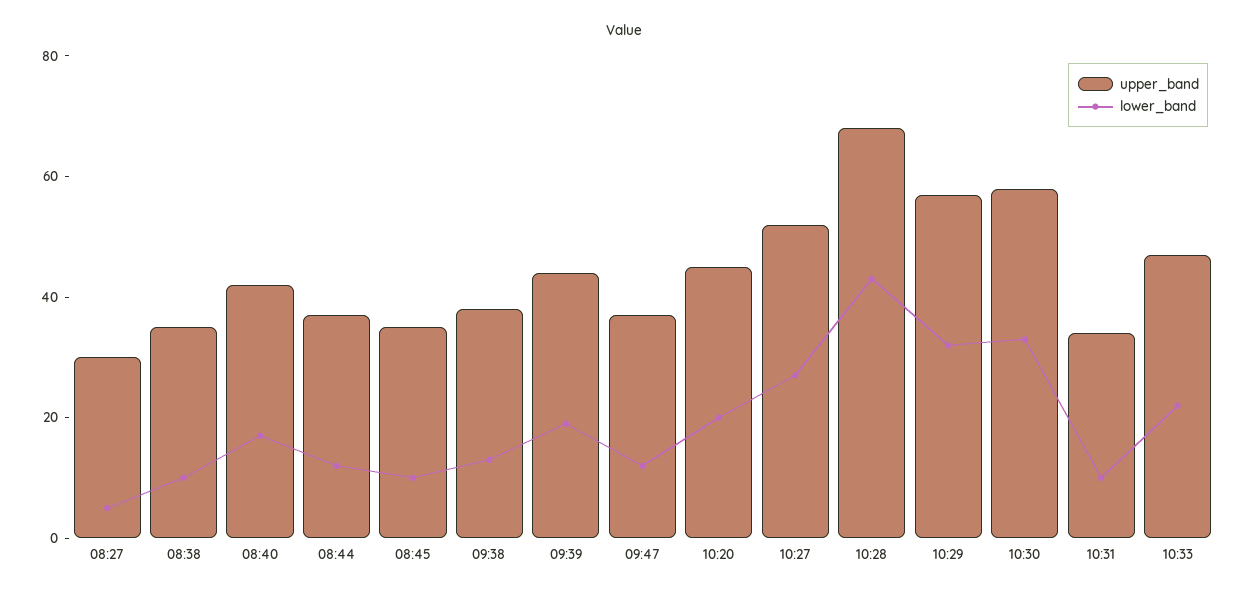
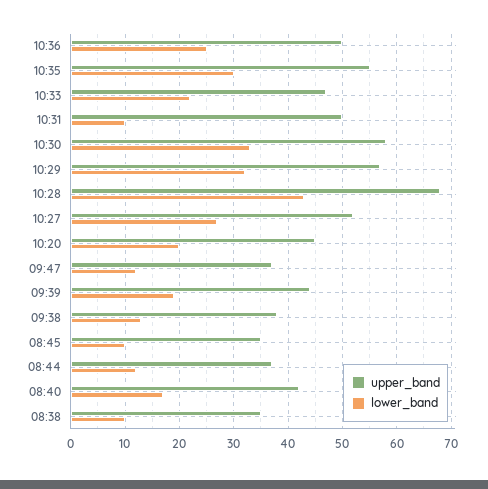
upper_band, 08:27: 30 -> none
lower_band, 08:27: 5 -> none
upper_band, 10:31: 35 -> 50
upper_band, 10:36: none -> 50
lower_band, 10:36: none -> 25
upper_band, 10:35: none -> 55
lower_band, 10:35: none -> 30

